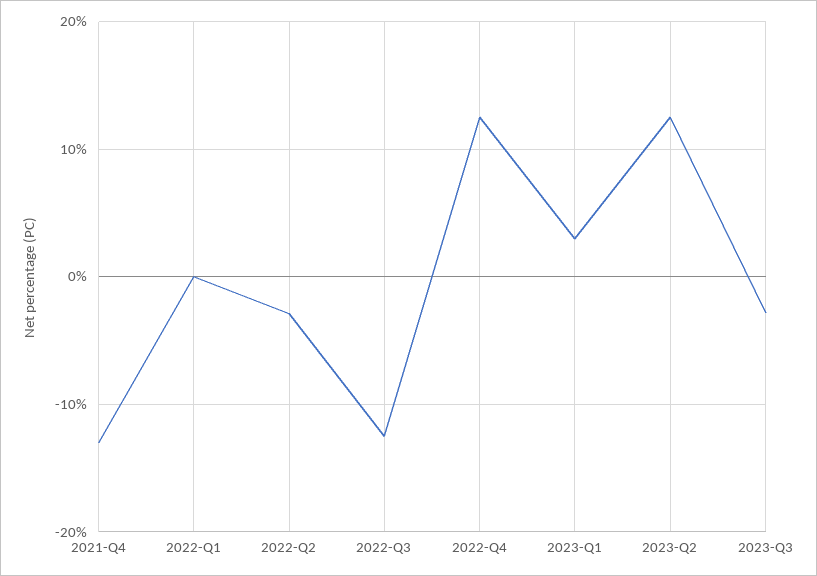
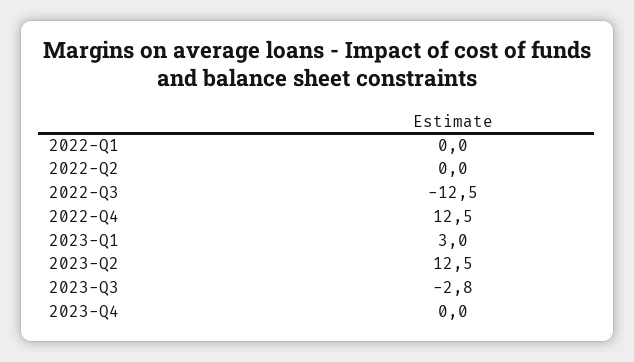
2021-Q4: -13 -> none
2022-Q2: -3 -> 0
2023-Q4: none -> 0

